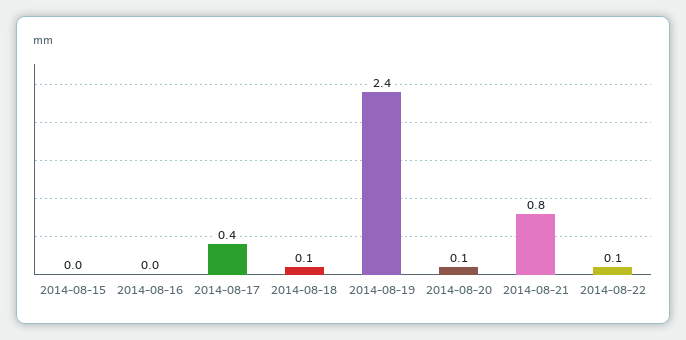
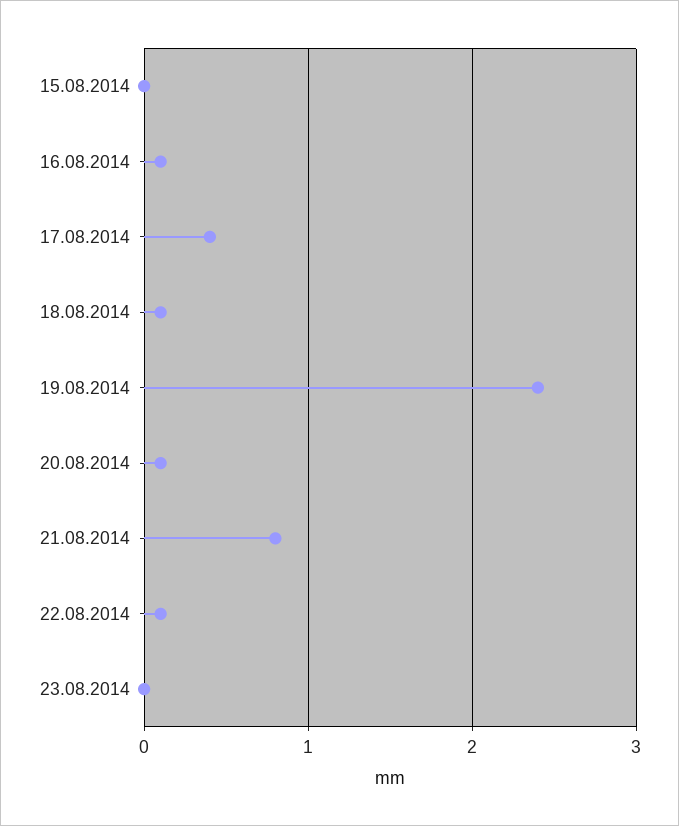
2014-08-16: 0 -> 0.1
23.08.2014: none -> 0

